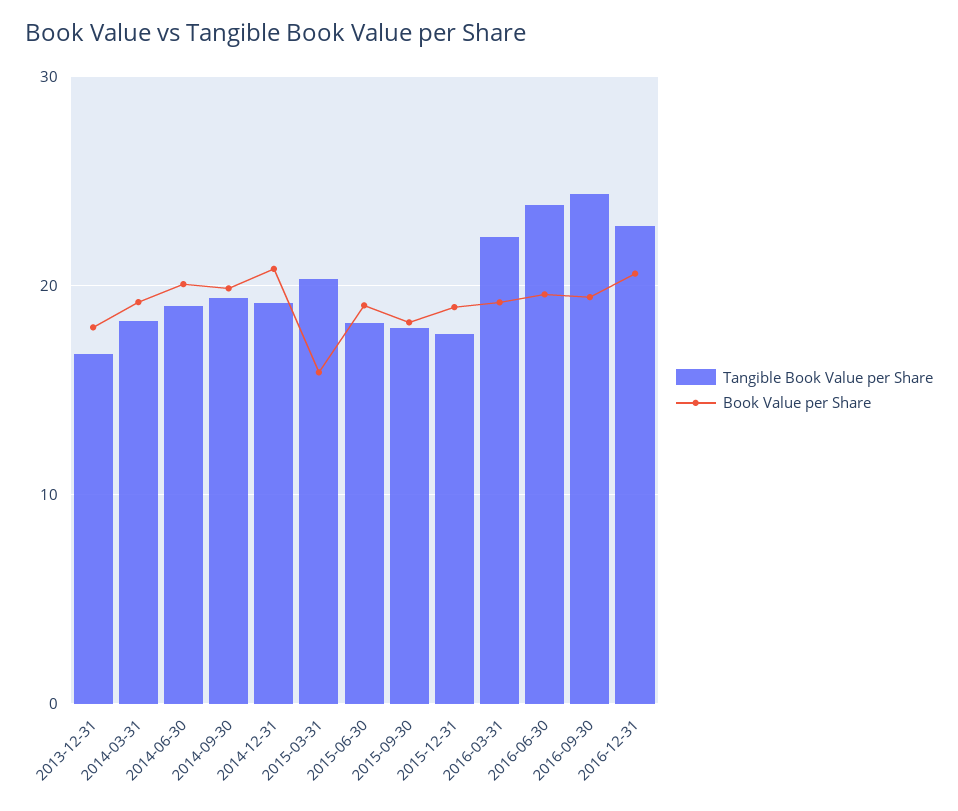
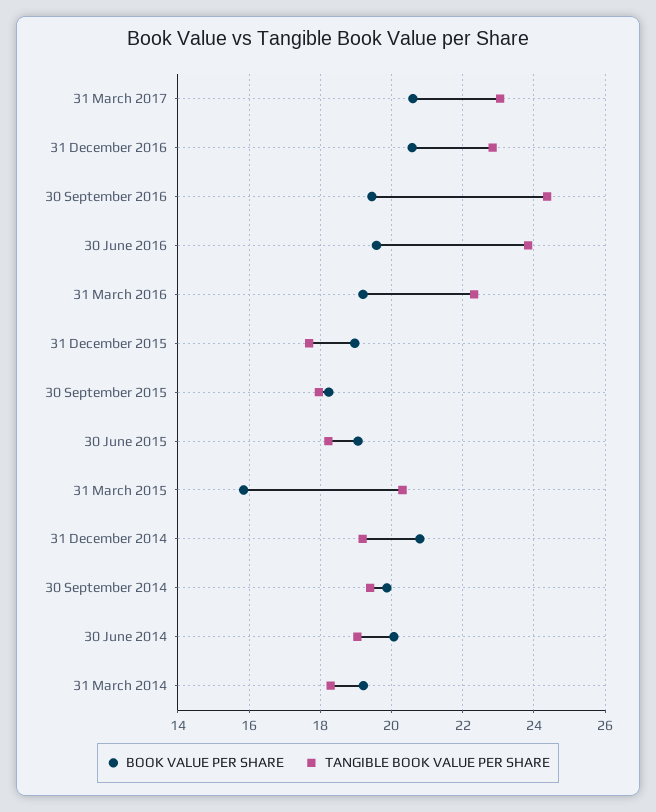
Tangible Book Value per Share, 2013-12-31: 17 -> none
Book Value per Share, 2013-12-31: 18 -> none
Book Value per Share, 31 March 2017: none -> 20.6
Tangible Book Value per Share, 31 March 2017: none -> 23

